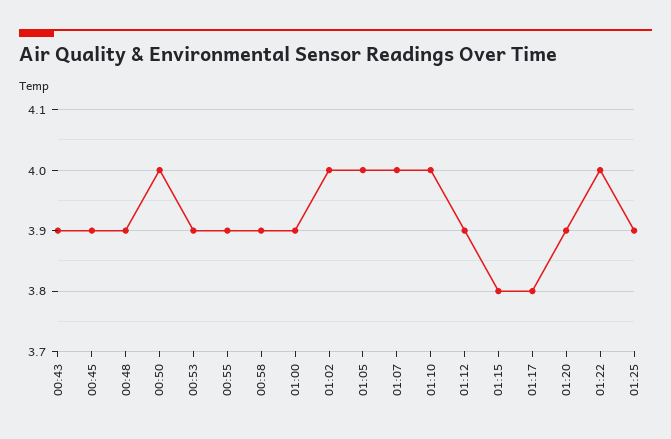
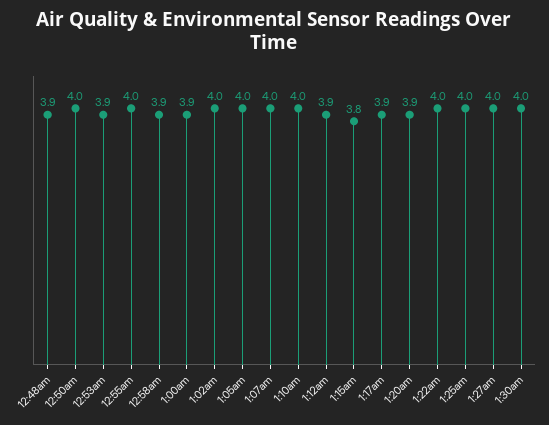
00:43: 3.9 -> none
00:45: 3.9 -> none
00:55: 3.9 -> 4
01:17: 3.8 -> 3.9
01:25: 3.9 -> 4
1:27am: none -> 4
1:30am: none -> 4

